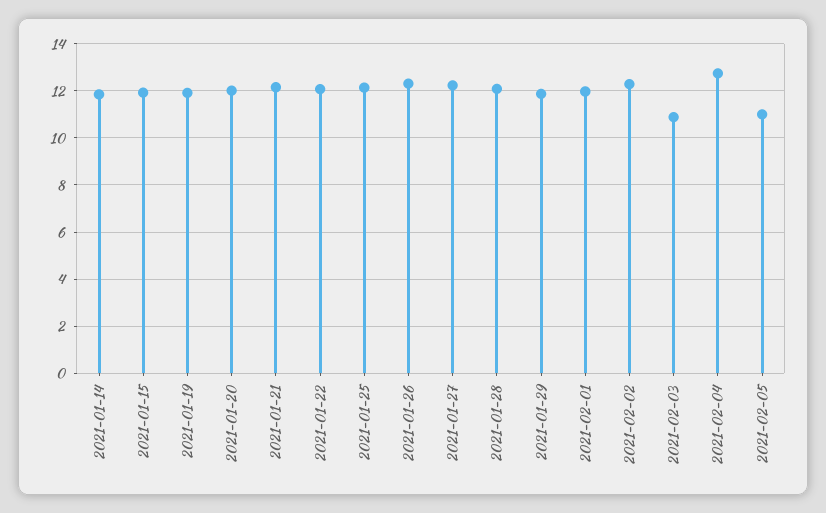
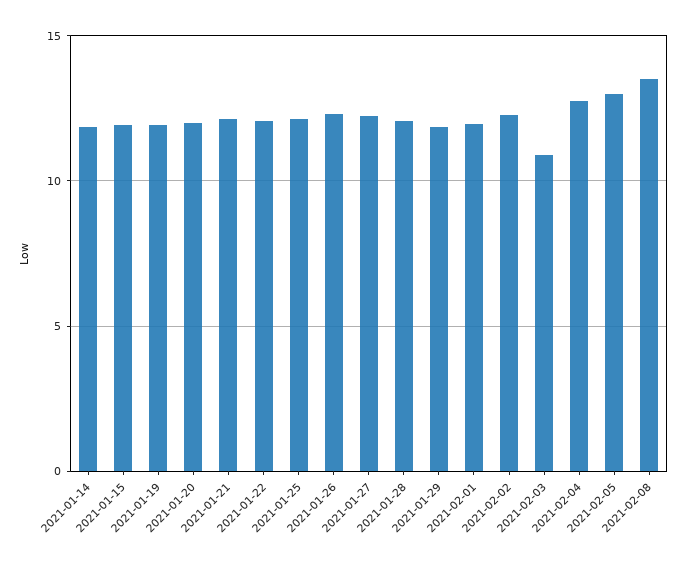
2021-02-05: 11 -> 13
2021-02-08: none -> 13.5

